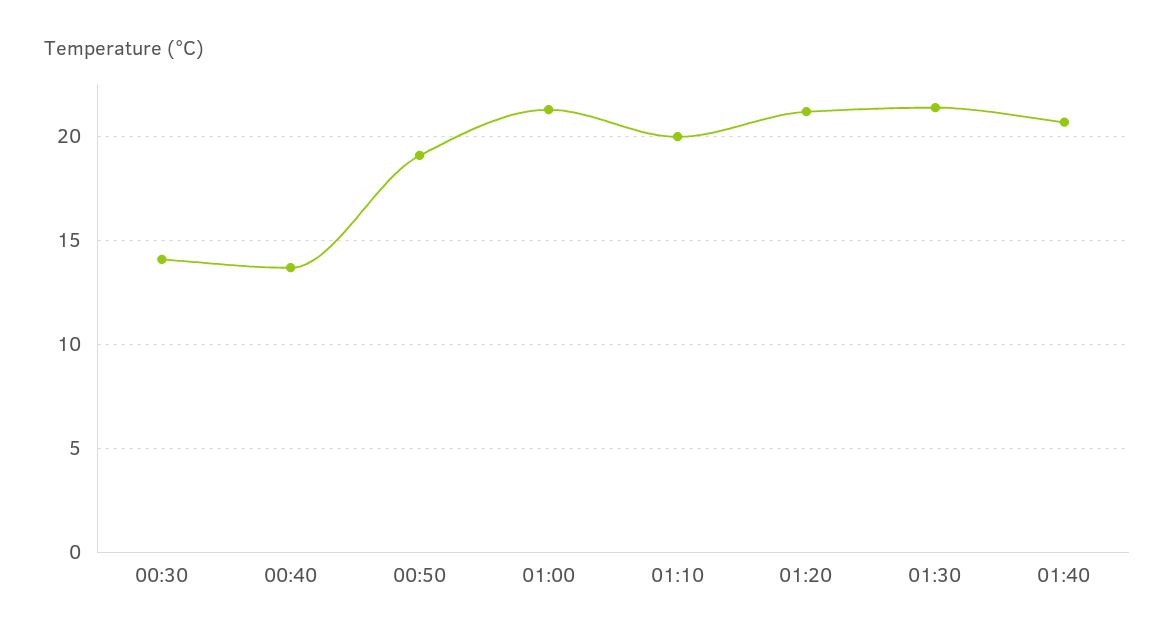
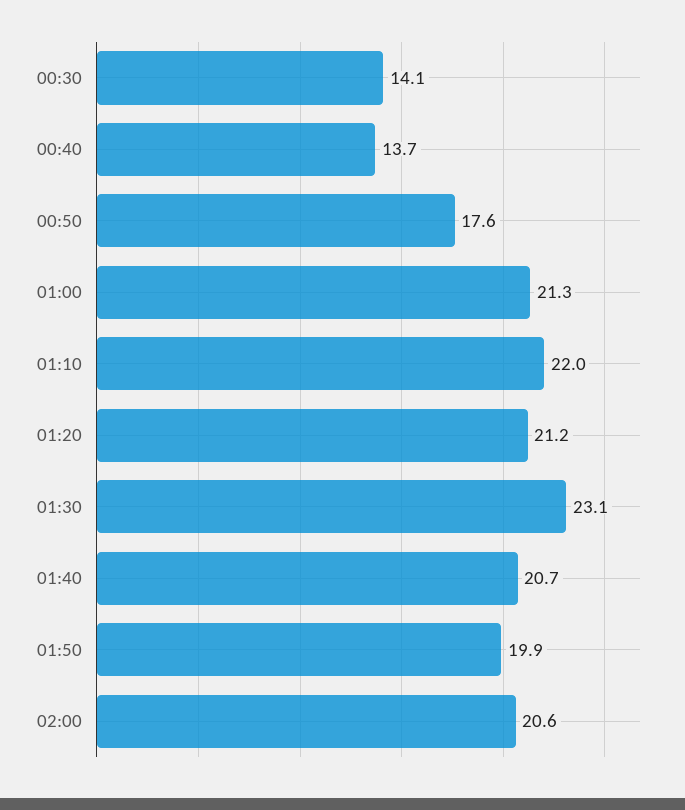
00:50: 19 -> 17.6
01:10: 20 -> 22
01:30: 21.5 -> 23.1
01:50: none -> 19.9
02:00: none -> 20.6

